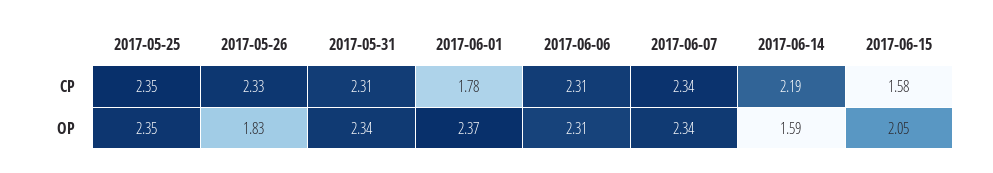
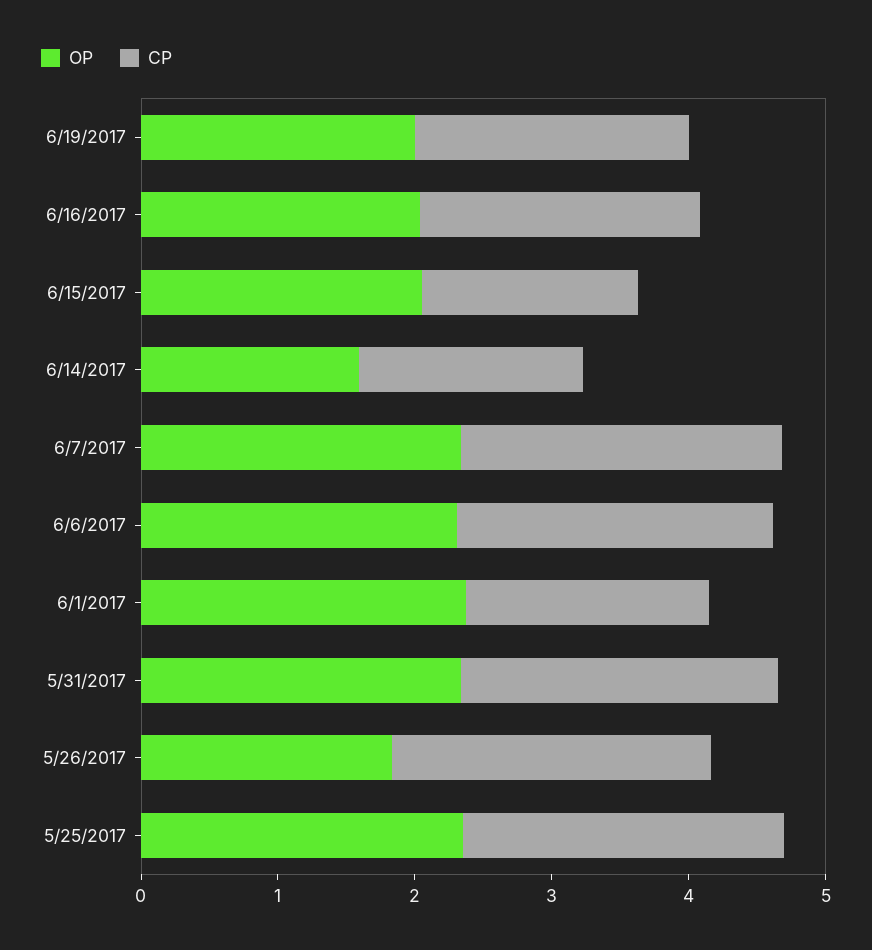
CP, 2017-06-14: 2.19 -> 1.6
OP, 6/19/2017: none -> 2
CP, 6/19/2017: none -> 2
OP, 6/16/2017: none -> 2
CP, 6/16/2017: none -> 2

